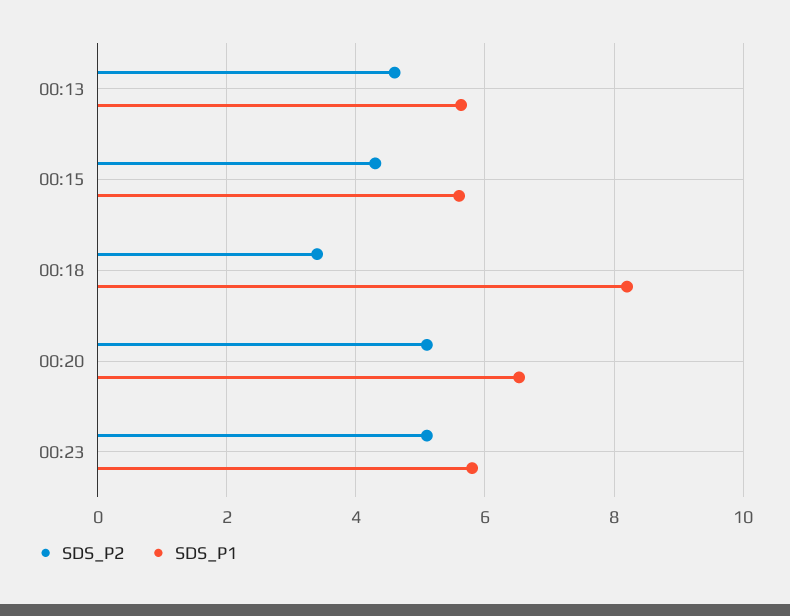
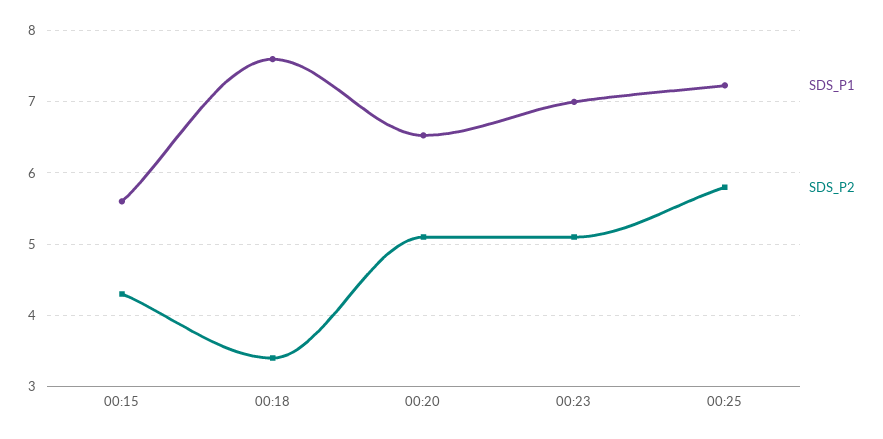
SDS_P2, 00:13: 4.6 -> none
SDS_P1, 00:13: 5.6 -> none
SDS_P1, 00:18: 8.2 -> 7.6
SDS_P1, 00:23: 5.8 -> 7
SDS_P1, 00:25: none -> 7.2
SDS_P2, 00:25: none -> 5.8

